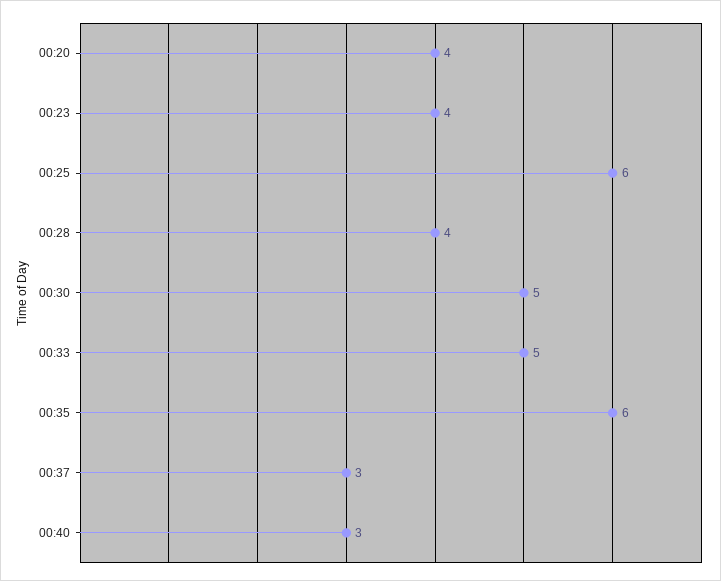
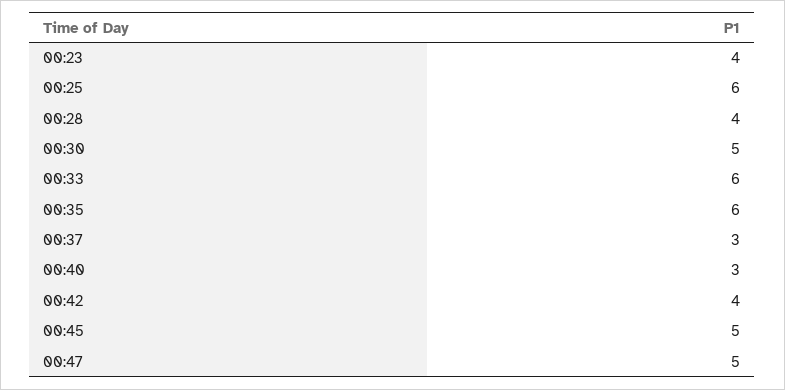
00:20: 4 -> none
00:33: 5 -> 6
00:42: none -> 4
00:45: none -> 5
00:47: none -> 5

